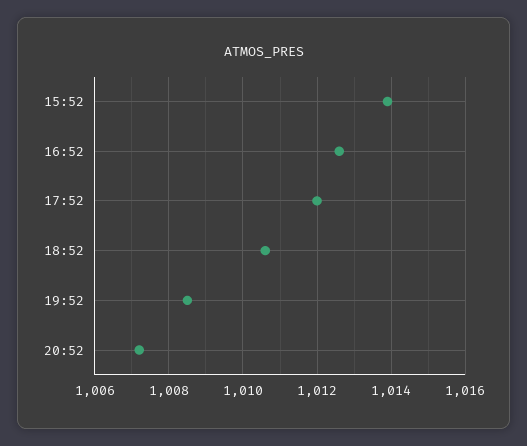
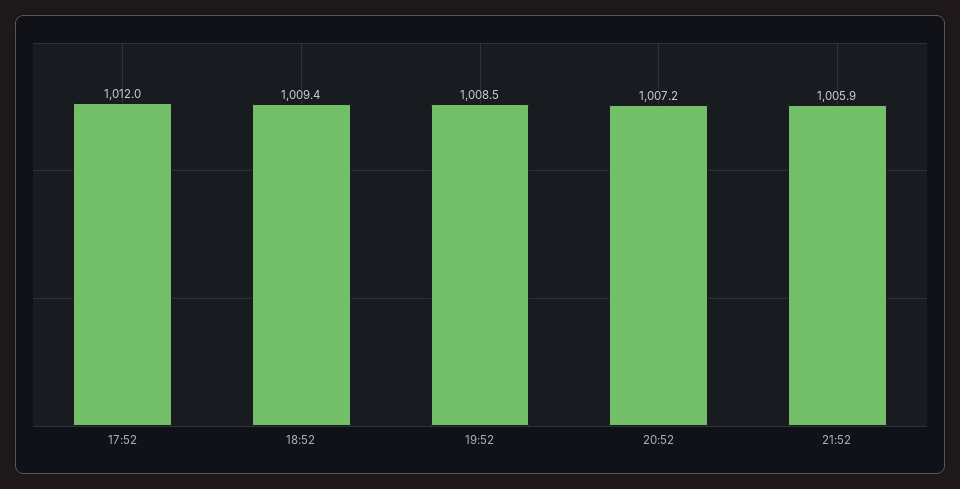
15:52: 1014 -> none
16:52: 1012.5 -> none
18:52: 1010.5 -> 1009.4
21:52: none -> 1005.9

